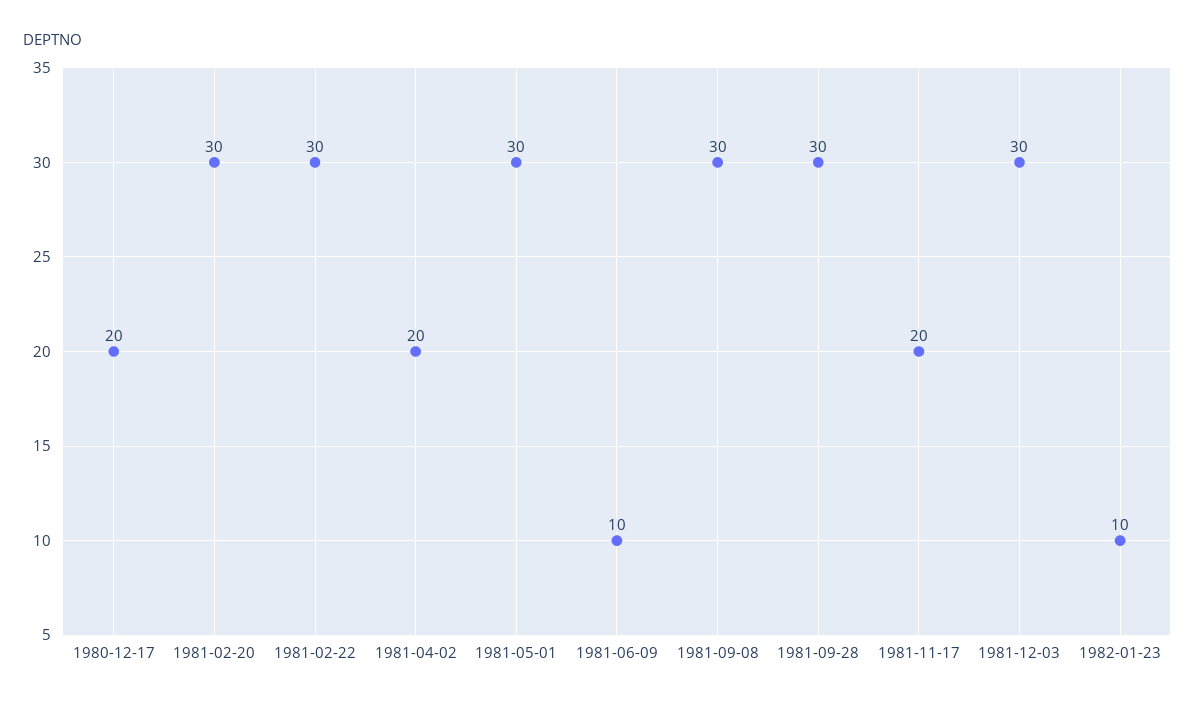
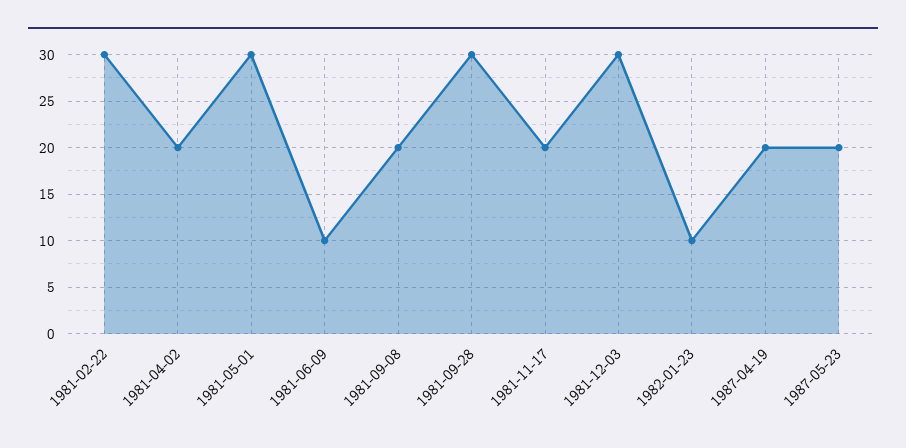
1980-12-17: 20 -> none
1981-02-20: 30 -> none
1981-09-08: 30 -> 20
1987-04-19: none -> 20
1987-05-23: none -> 20

